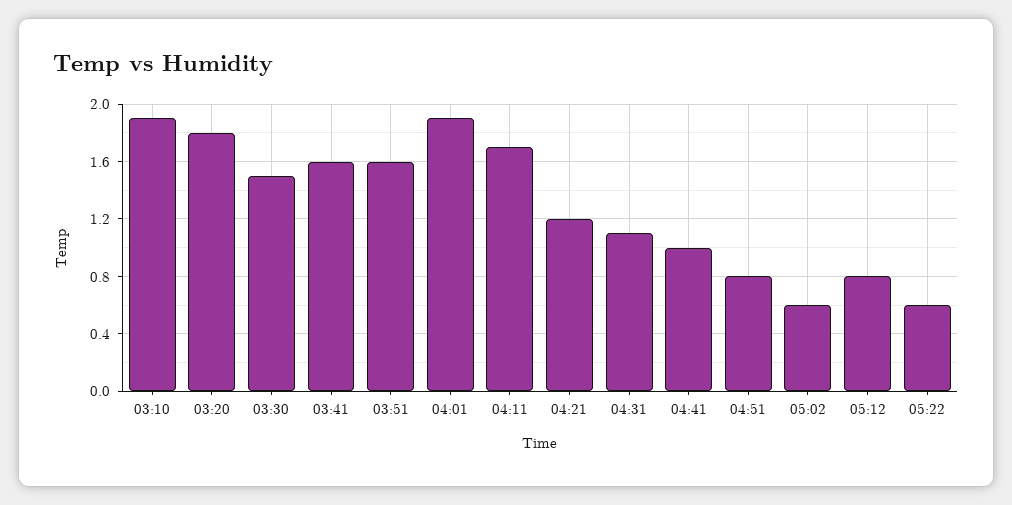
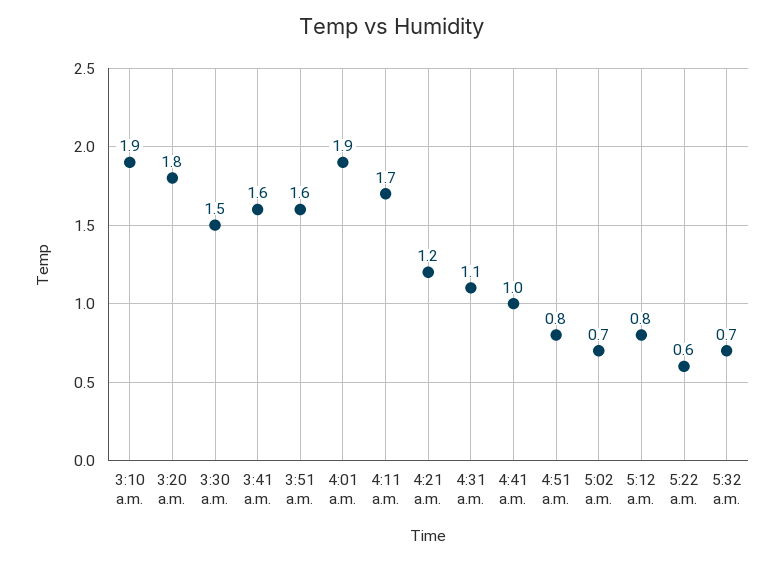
05:02: 0.6 -> 0.7
5:32 a.m.: none -> 0.7

